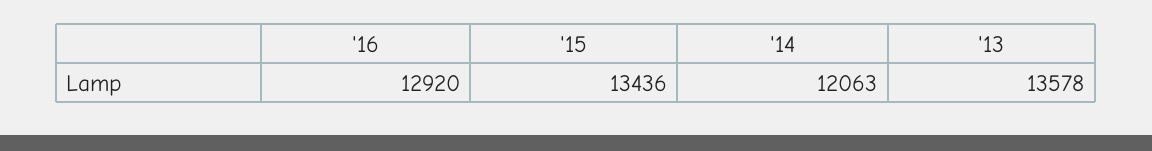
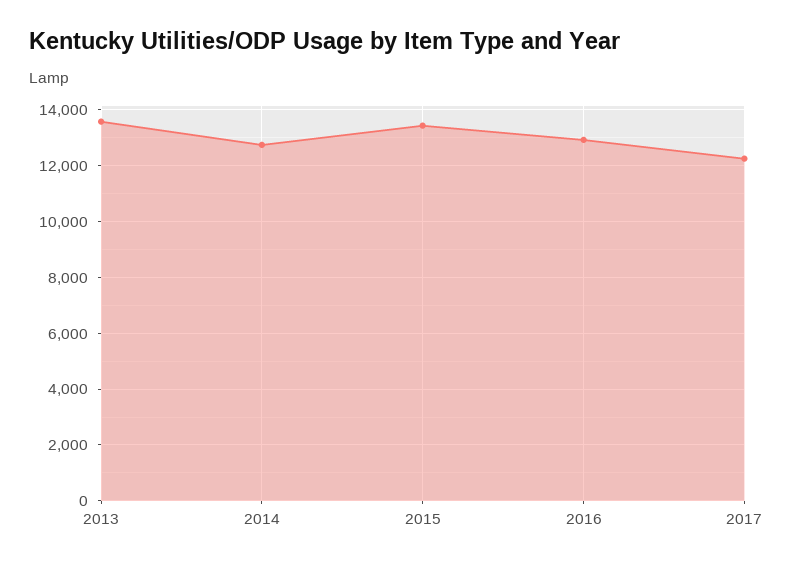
'14: 12063 -> 12750
2017: none -> 12250

